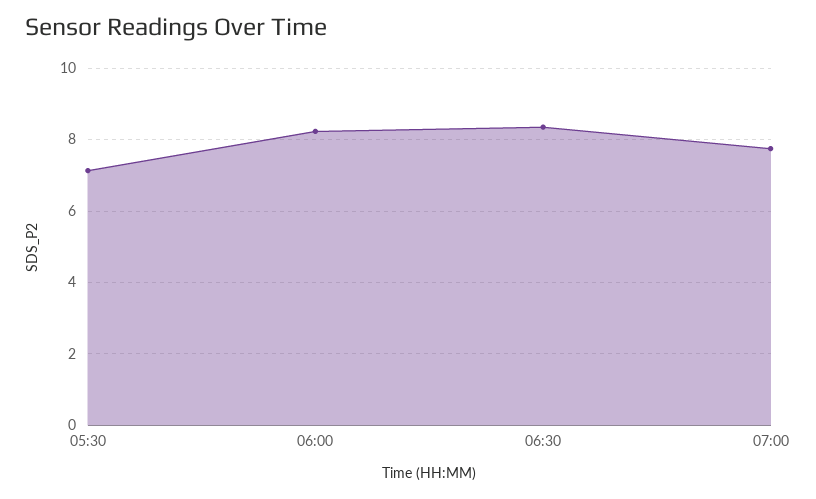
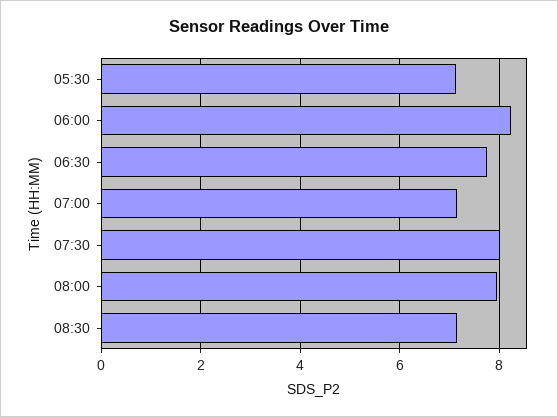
06:30: 8.4 -> 7.8
07:00: 7.8 -> 7.2
07:30: none -> 8
08:00: none -> 8
08:30: none -> 7.2

